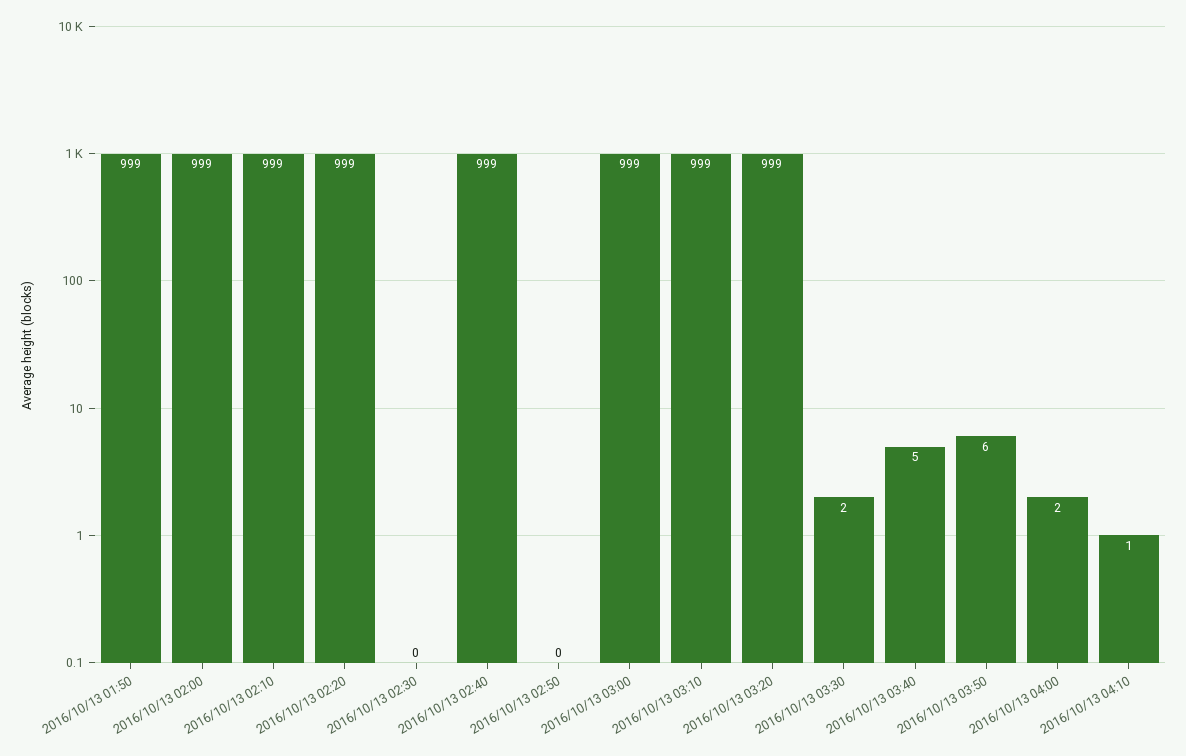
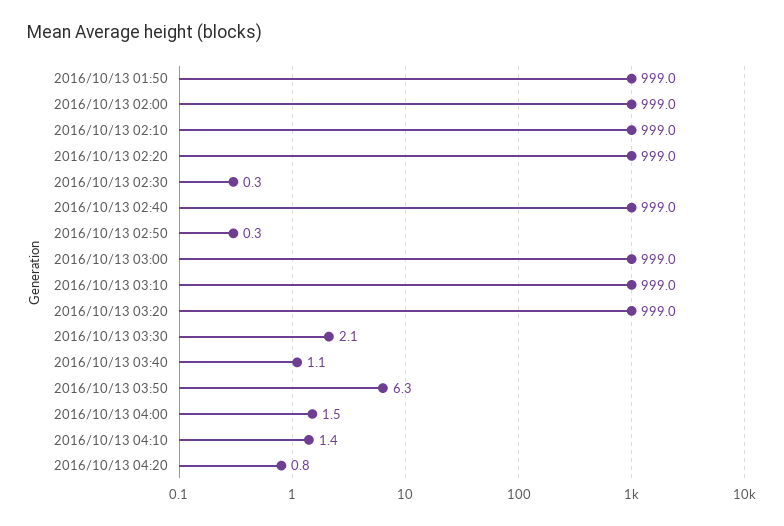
2016/10/13 03:40: 5 -> 1.1
2016/10/13 04:20: none -> 0.8

